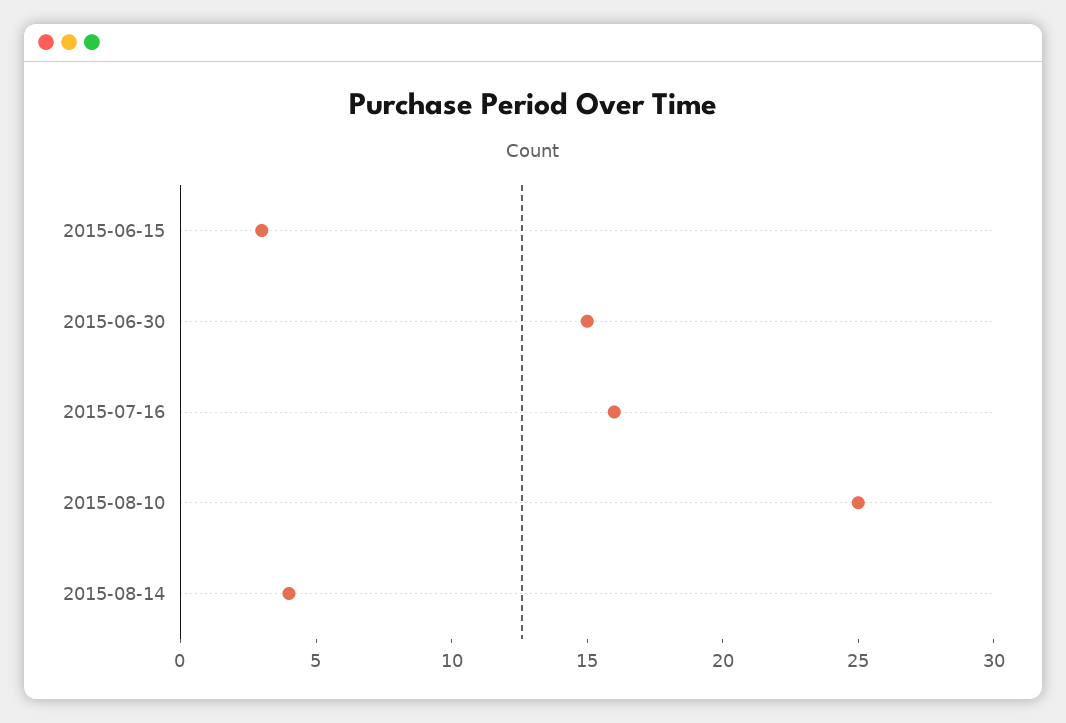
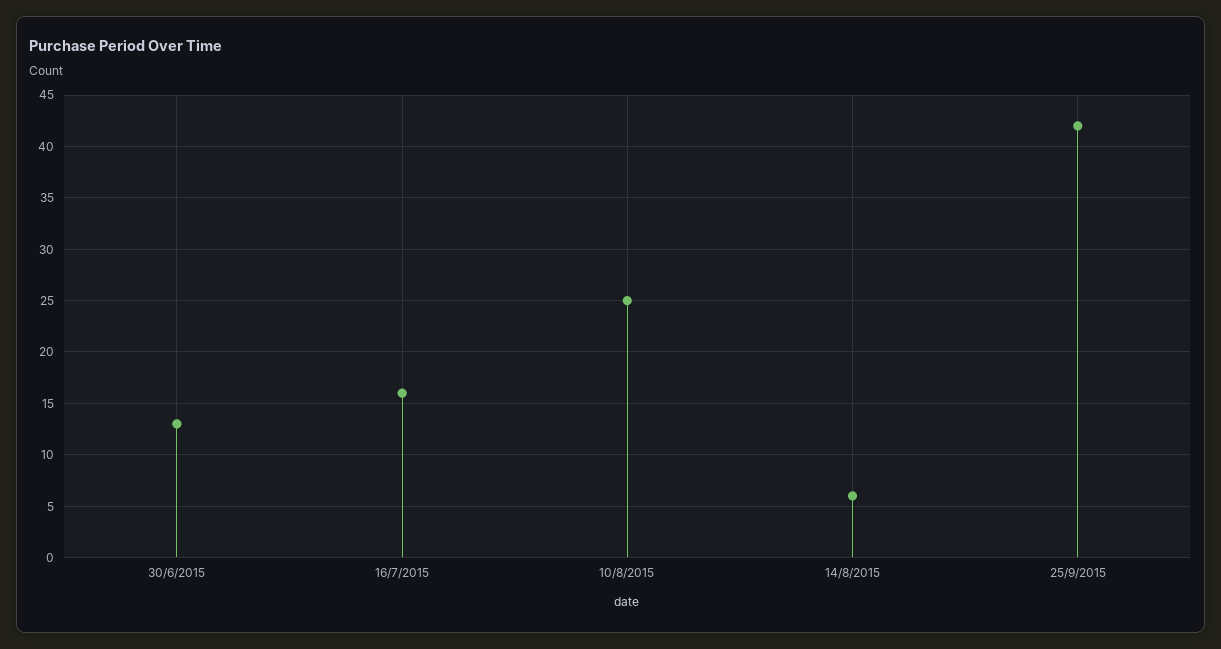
2015-06-15: 3 -> none
2015-06-30: 15 -> 13
2015-08-14: 4 -> 6
25/9/2015: none -> 42

